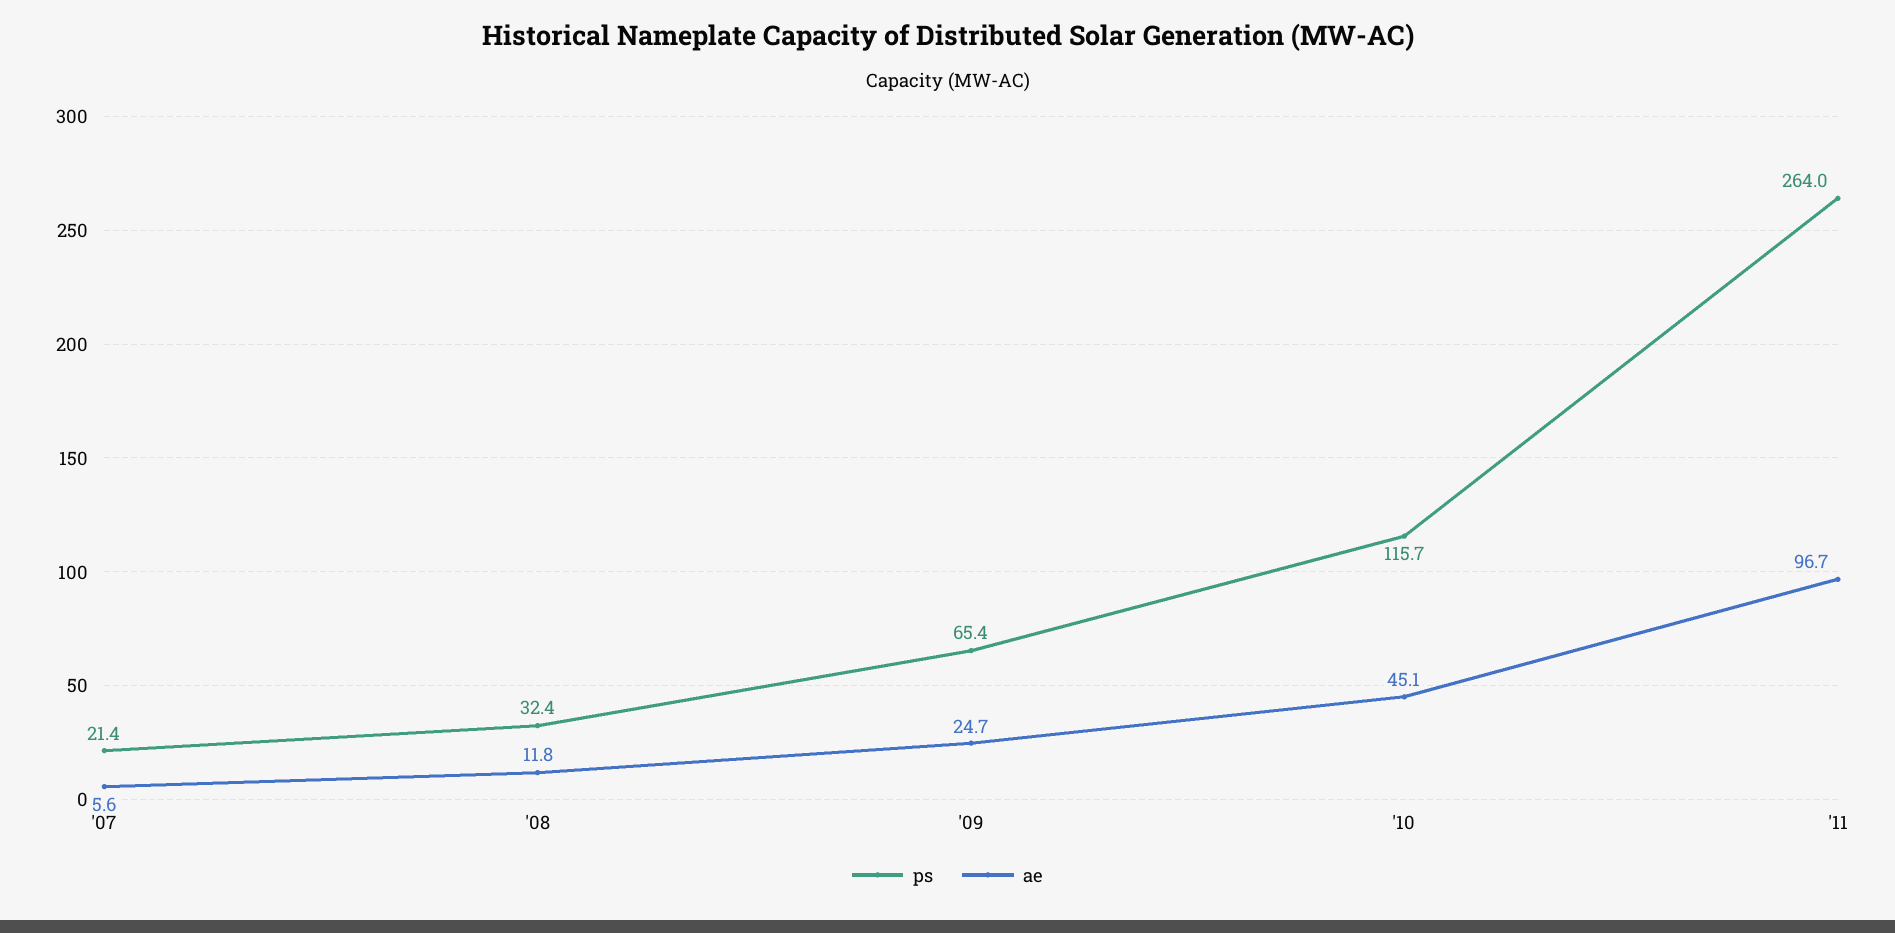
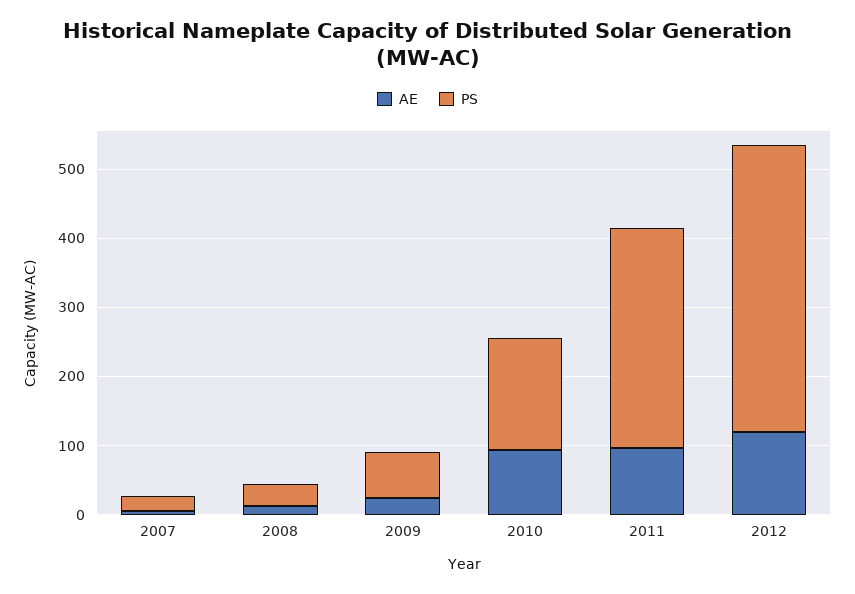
ps, '10: 115.7 -> 160
ae, '10: 45.1 -> 100
ps, '11: 264 -> 320
ae, 2012: none -> 120
ps, 2012: none -> 420

